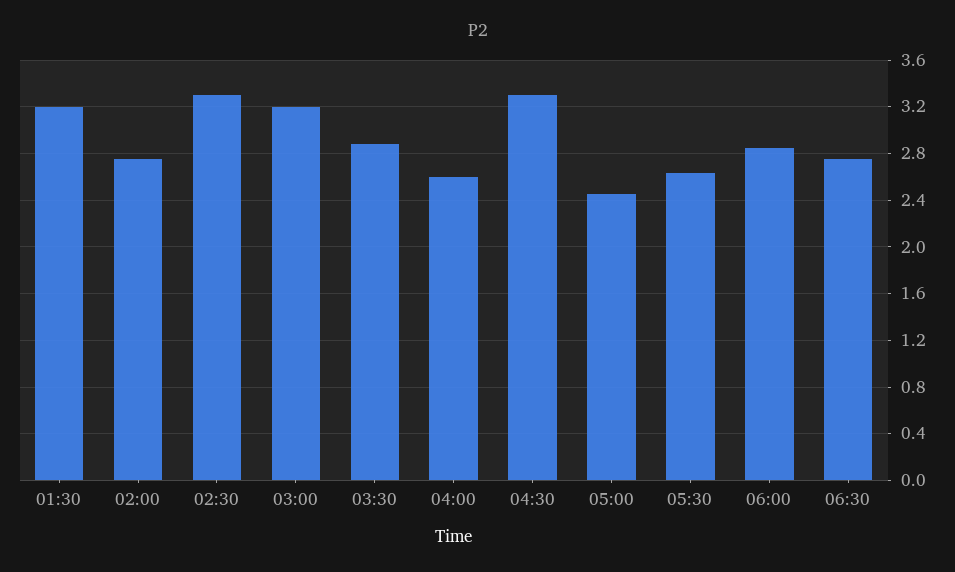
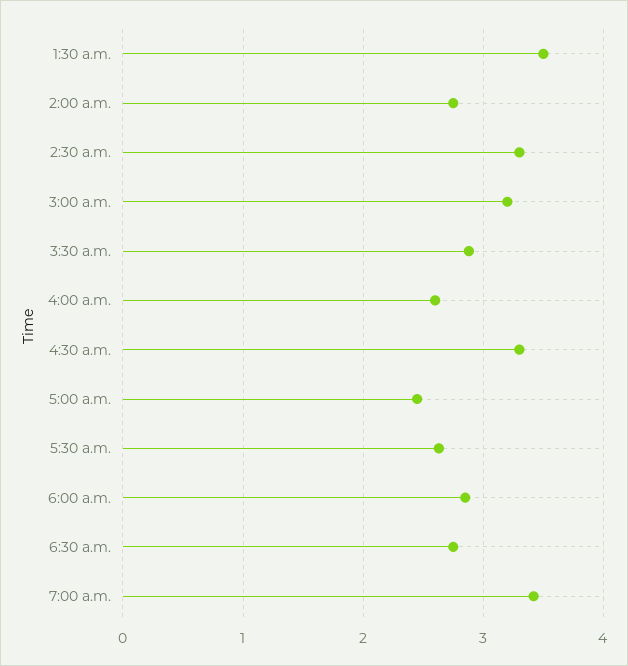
01:30: 3.2 -> 3.5
7:00 a.m.: none -> 3.4

